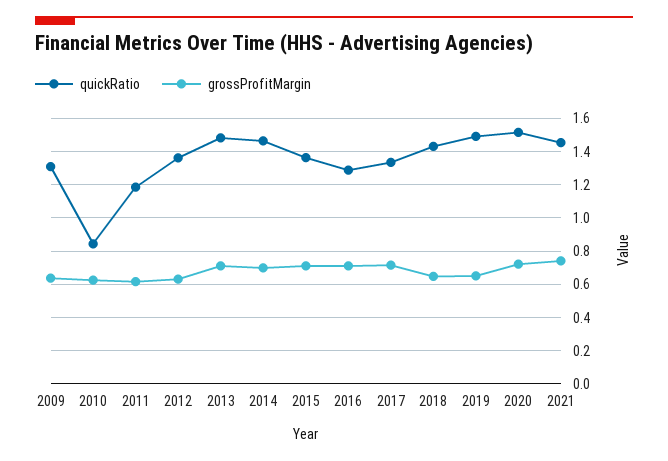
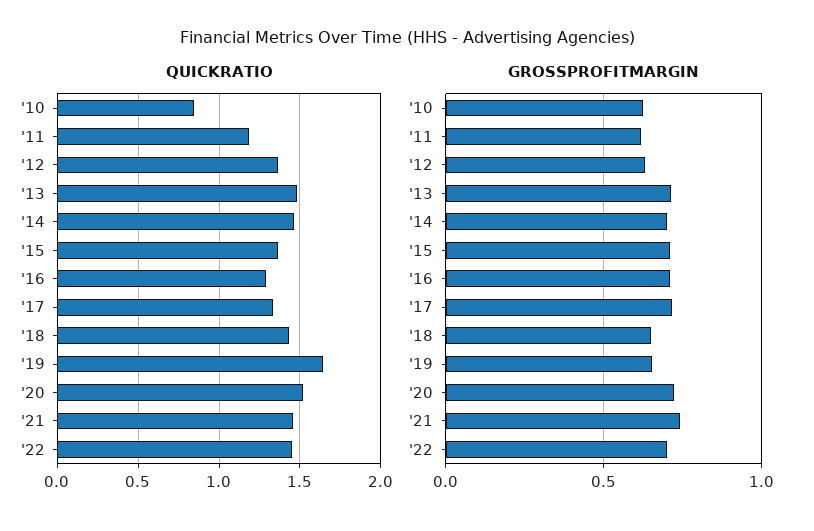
quickRatio, 2009: 1.3 -> none
grossProfitMargin, 2009: 0.65 -> none
quickRatio, 2019: 1.5 -> 1.65
quickRatio, '22: none -> 1.45
grossProfitMargin, '22: none -> 0.7

